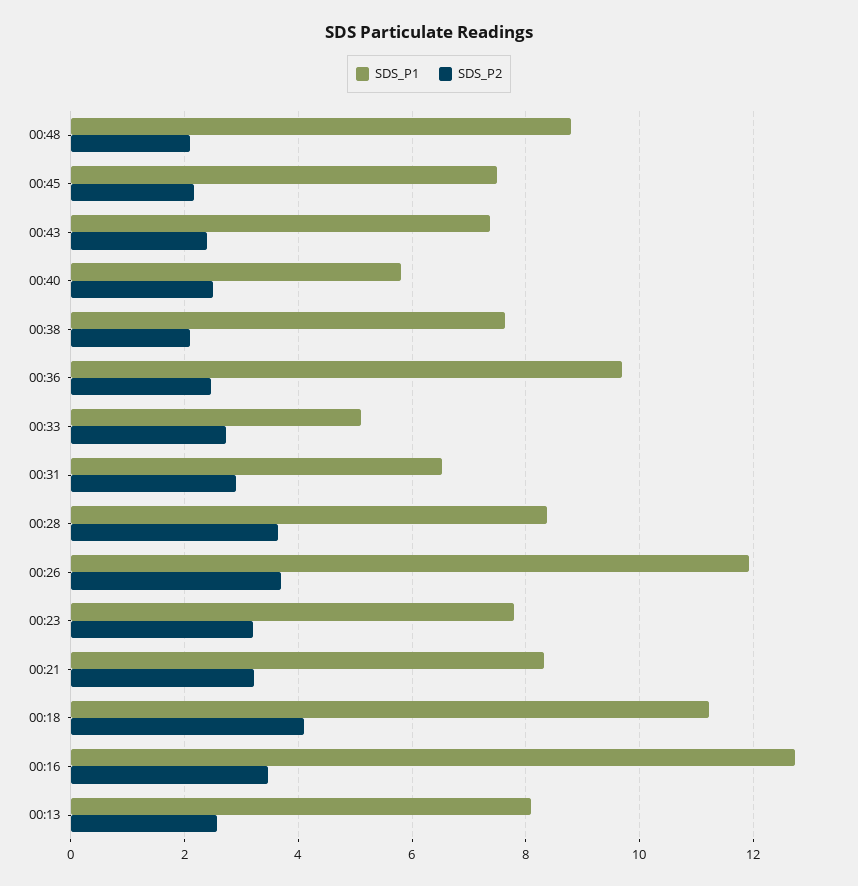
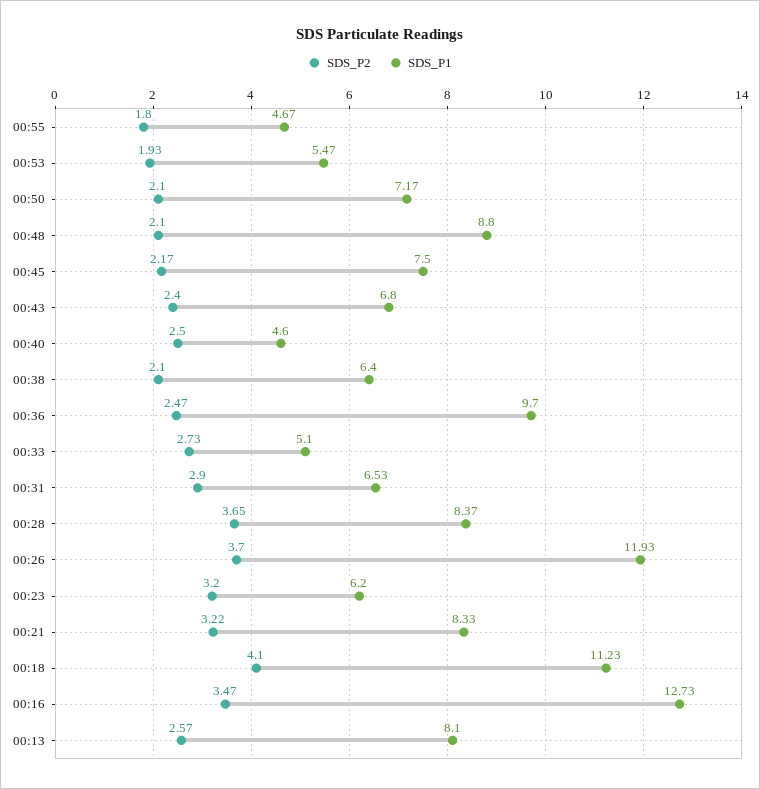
SDS_P1, 00:43: 7.4 -> 6.8
SDS_P1, 00:40: 5.8 -> 4.6
SDS_P1, 00:38: 7.6 -> 6.4
SDS_P1, 00:23: 7.8 -> 6.2
SDS_P2, 00:55: none -> 1.8
SDS_P1, 00:55: none -> 4.67
SDS_P2, 00:53: none -> 1.93
SDS_P1, 00:53: none -> 5.47
SDS_P2, 00:50: none -> 2.1
SDS_P1, 00:50: none -> 7.17

